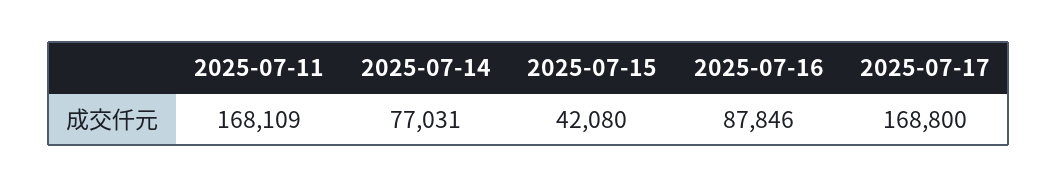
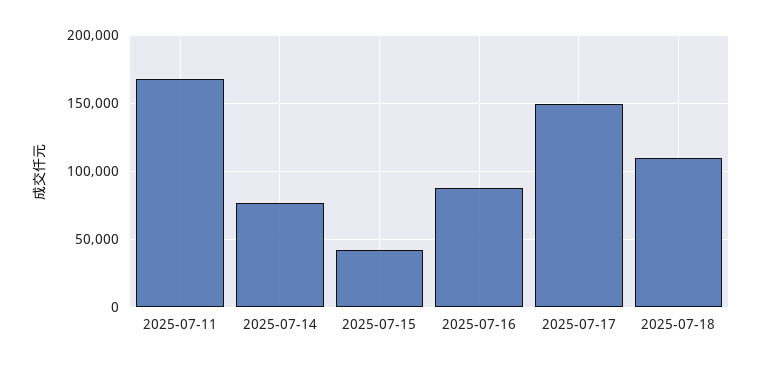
2025-07-17: 168800 -> 150000
2025-07-18: none -> 110000

